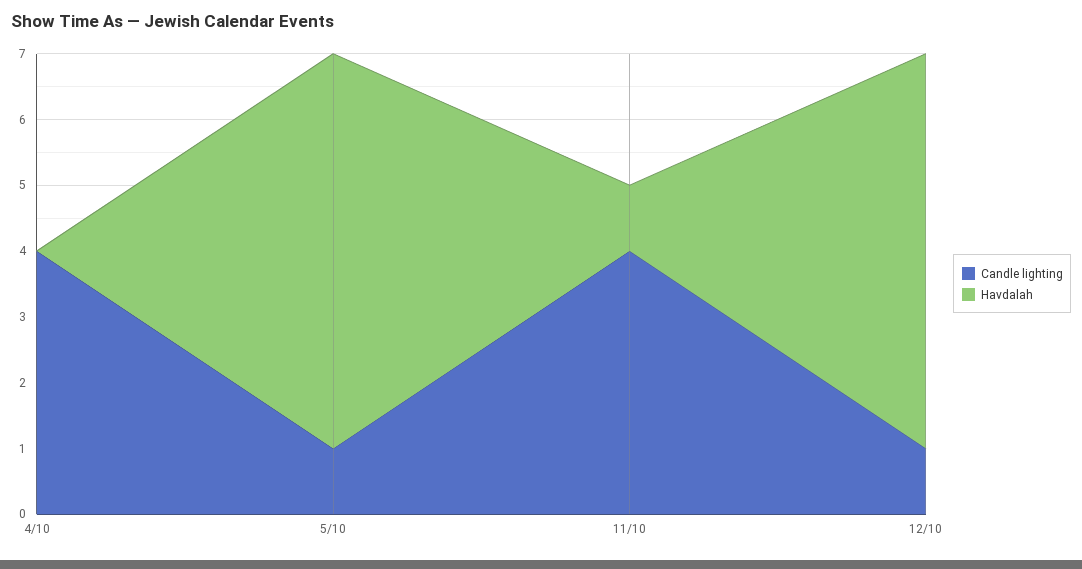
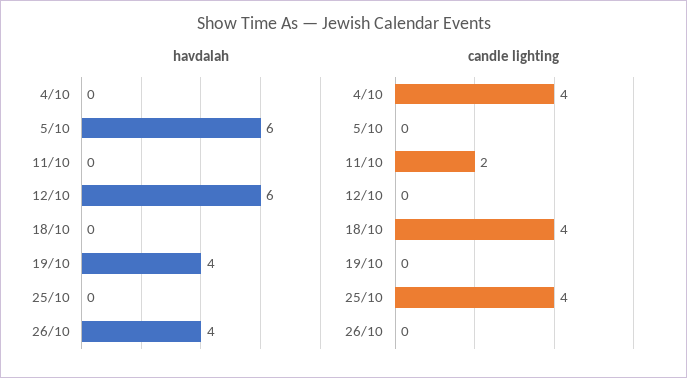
Candle lighting, 5/10: 1 -> 0
Candle lighting, 11/10: 4 -> 2
Havdalah, 11/10: 1 -> 0
Candle lighting, 12/10: 1 -> 0
Havdalah, 18/10: none -> 0
Havdalah, 19/10: none -> 4
Havdalah, 25/10: none -> 0
Havdalah, 26/10: none -> 4
Candle lighting, 18/10: none -> 4
Candle lighting, 19/10: none -> 0
Candle lighting, 25/10: none -> 4
Candle lighting, 26/10: none -> 0

